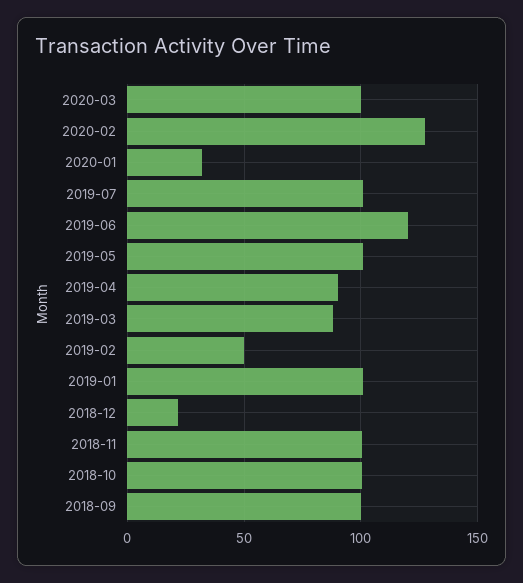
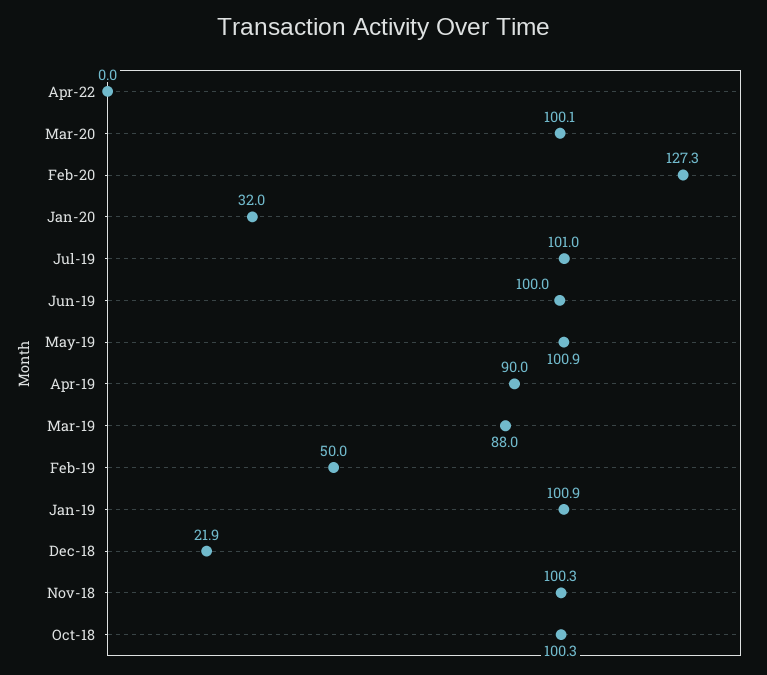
2019-06: 120 -> 100
2018-09: 100 -> none
Apr-22: none -> 0

